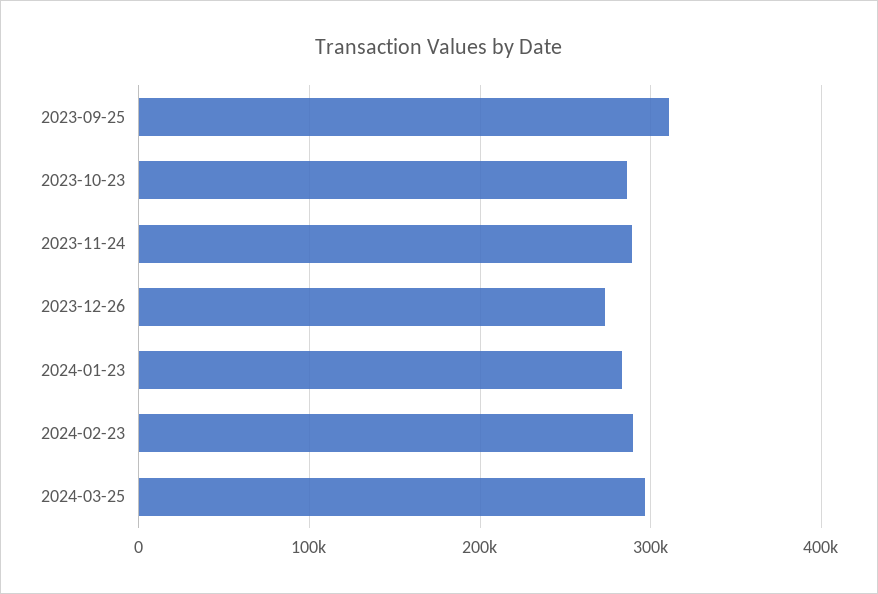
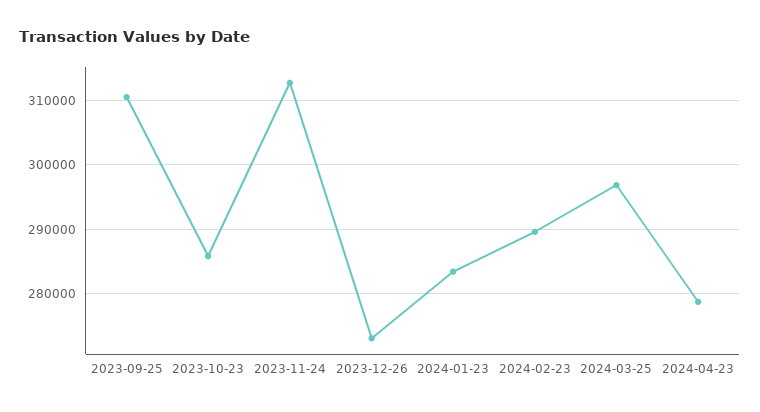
2023-11-24: 290000 -> 313000
2024-04-23: none -> 279000

